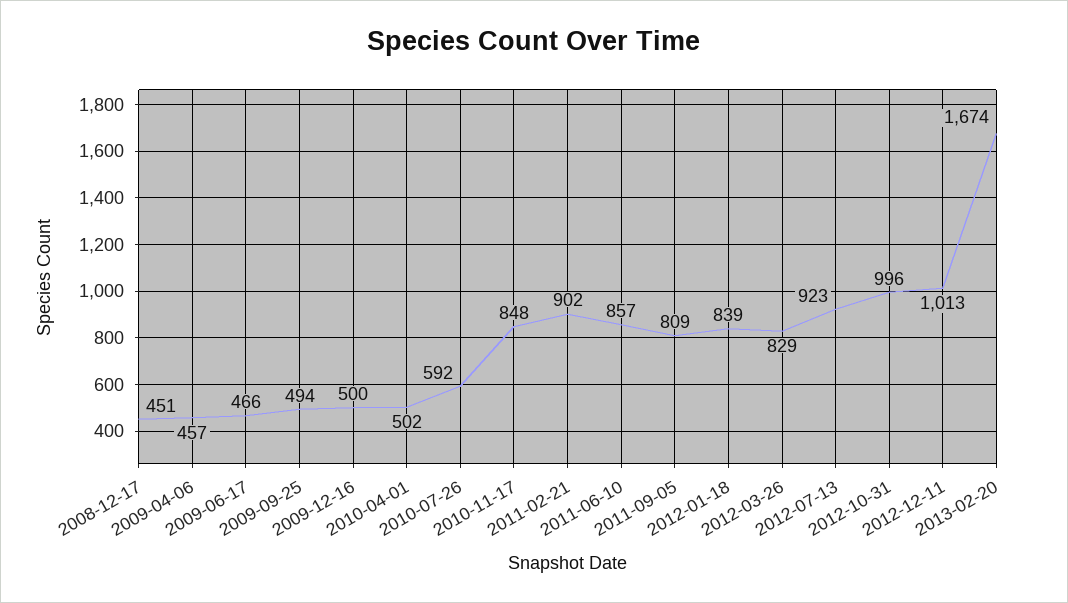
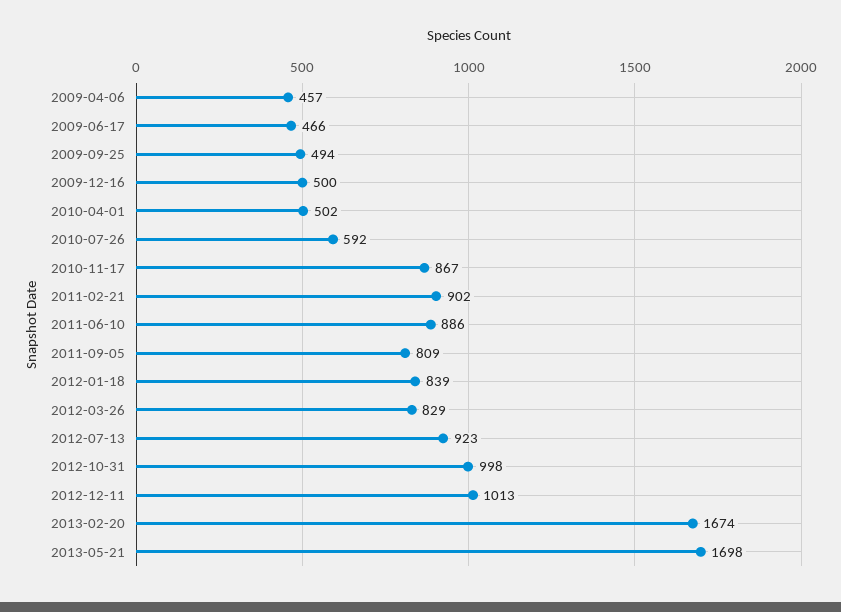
2008-12-17: 451 -> none
2010-11-17: 848 -> 867
2011-06-10: 857 -> 886
2012-10-31: 996 -> 998
2013-05-21: none -> 1698

